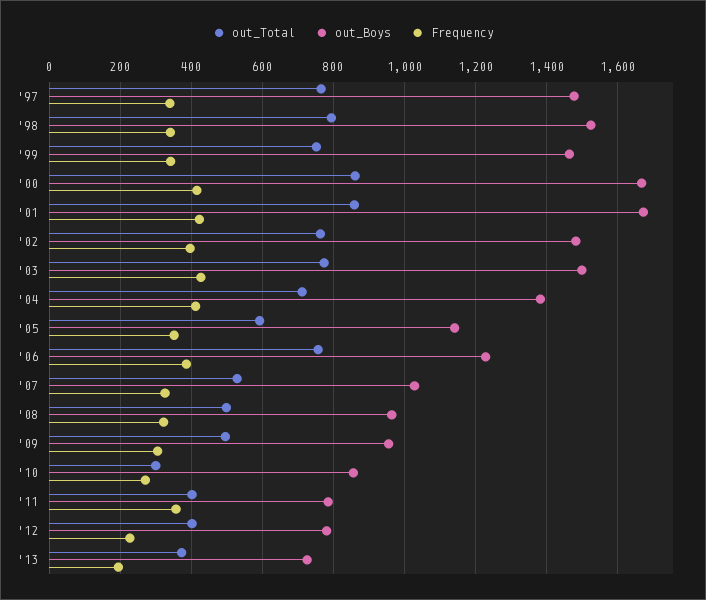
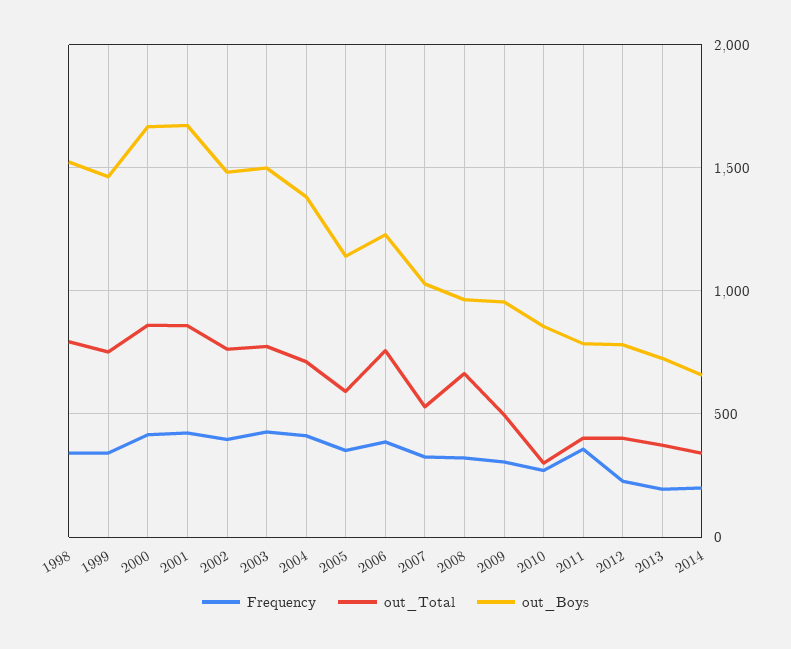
out_Total, '97: 760 -> none
out_Boys, '97: 1480 -> none
Frequency, '97: 340 -> none
out_Total, '08: 500 -> 650
Frequency, 2014: none -> 200
out_Total, 2014: none -> 350
out_Boys, 2014: none -> 650

